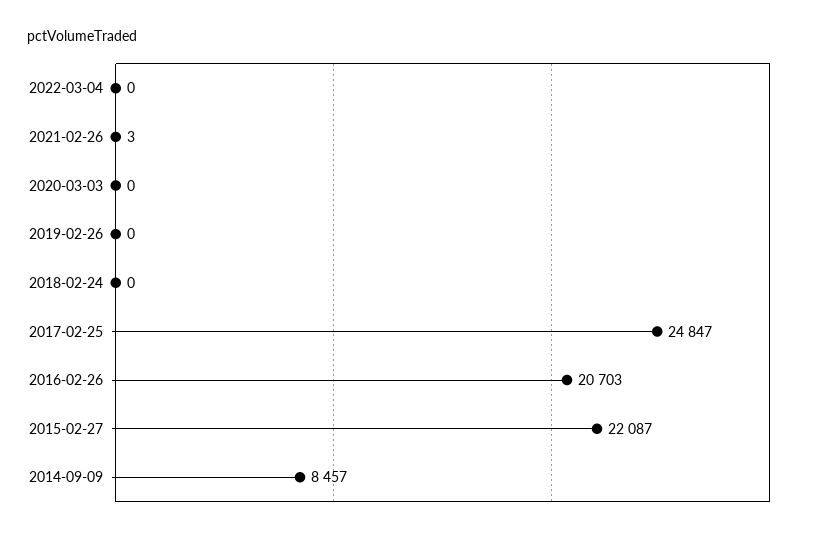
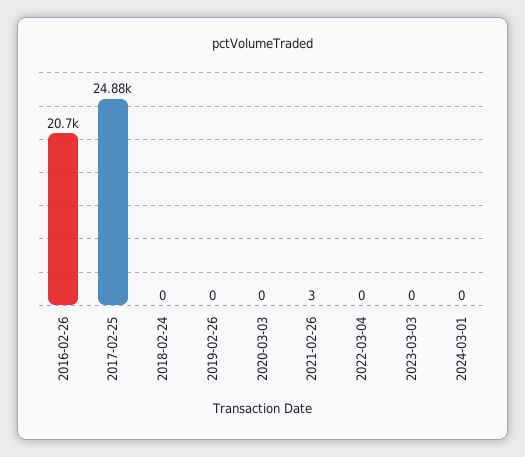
2017-02-25: 24847 -> 24880
2015-02-27: 22087 -> none
2014-09-09: 8457 -> none
2023-03-03: none -> 0
2024-03-01: none -> 0

